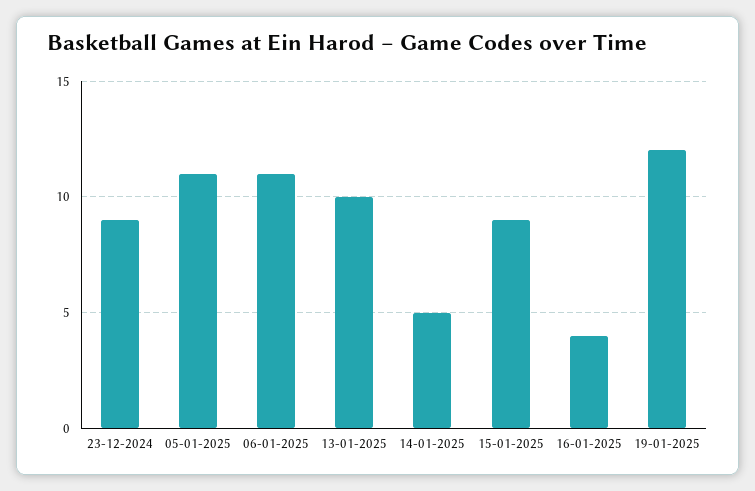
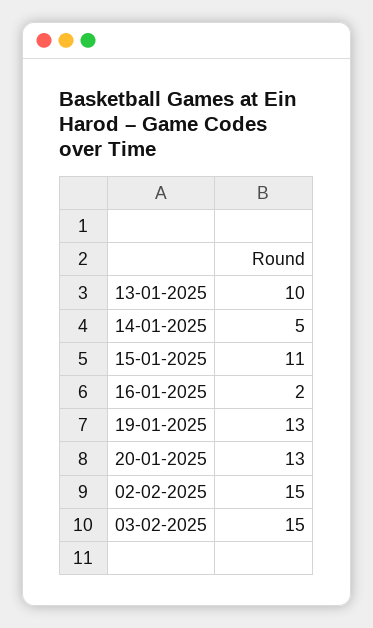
23-12-2024: 9 -> none
05-01-2025: 11 -> none
06-01-2025: 11 -> none
15-01-2025: 9 -> 11
16-01-2025: 4 -> 2
19-01-2025: 12 -> 13
20-01-2025: none -> 13
02-02-2025: none -> 15
03-02-2025: none -> 15

